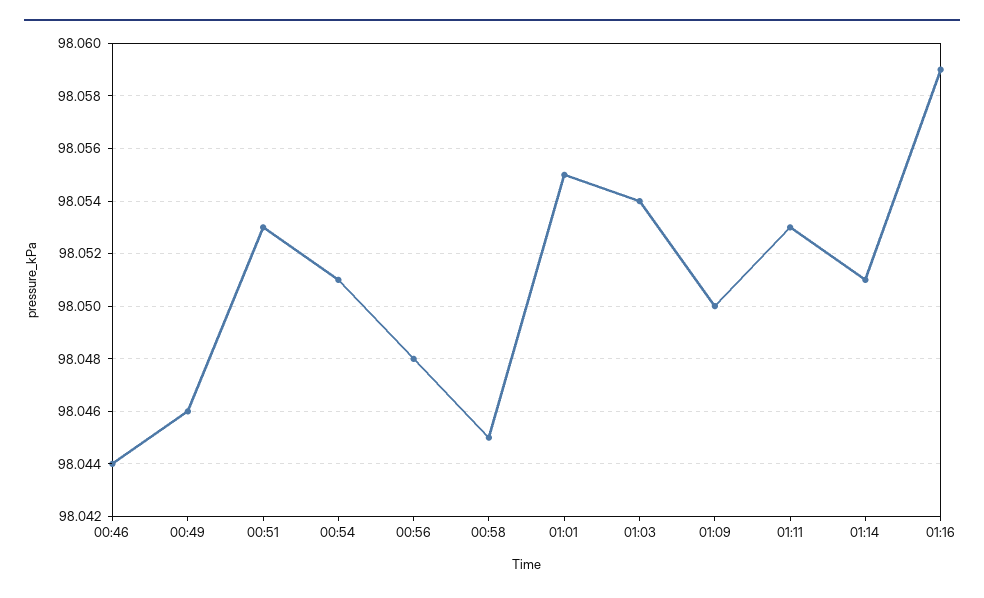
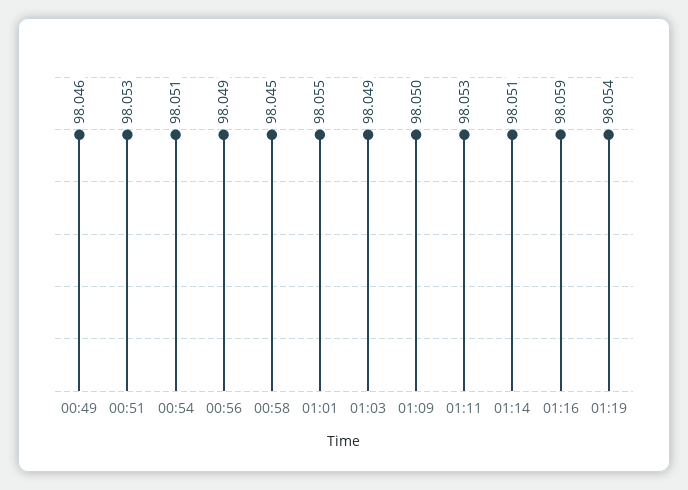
00:46: 98.044 -> none
00:56: 98.048 -> 98.049
01:03: 98.054 -> 98.049
01:19: none -> 98.054

